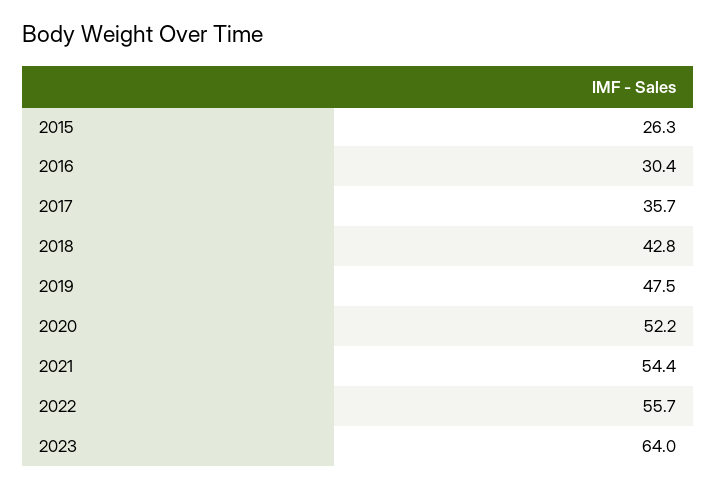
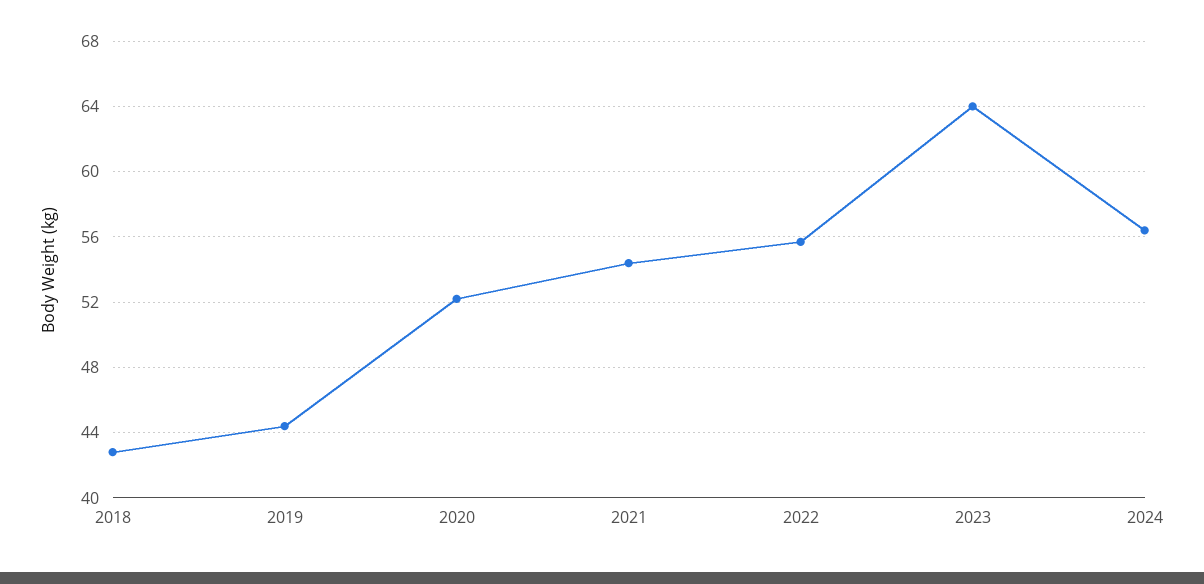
2015: 26.3 -> none
2016: 30.4 -> none
2017: 35.7 -> none
2019: 47.5 -> 44.5
2024: none -> 56.5

